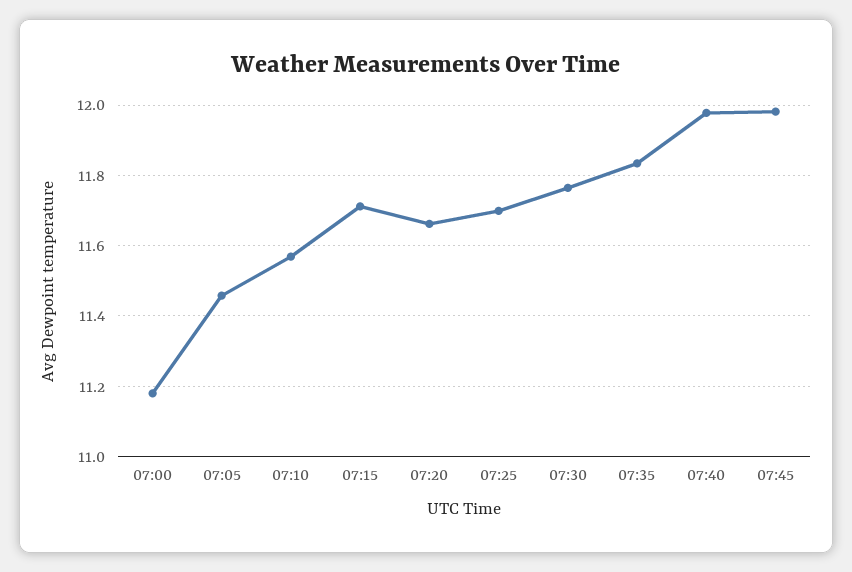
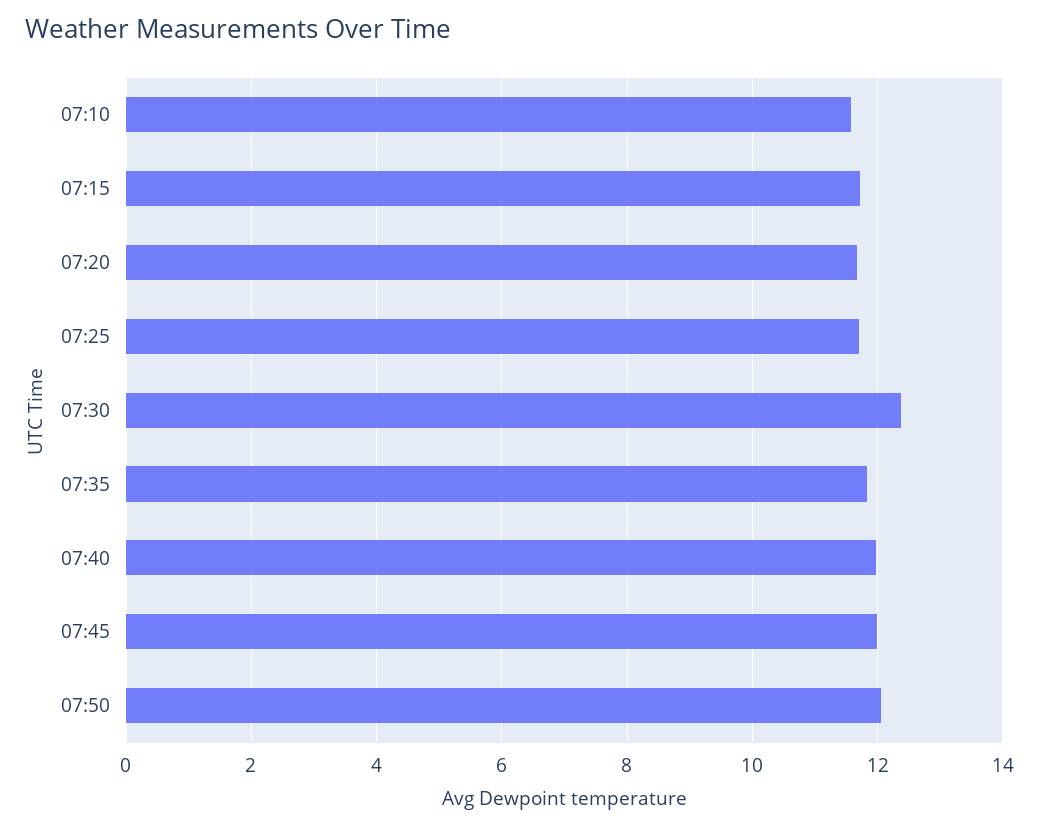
07:00: 11.18 -> none
07:05: 11.46 -> none
07:30: 11.76 -> 12.4
07:50: none -> 12

